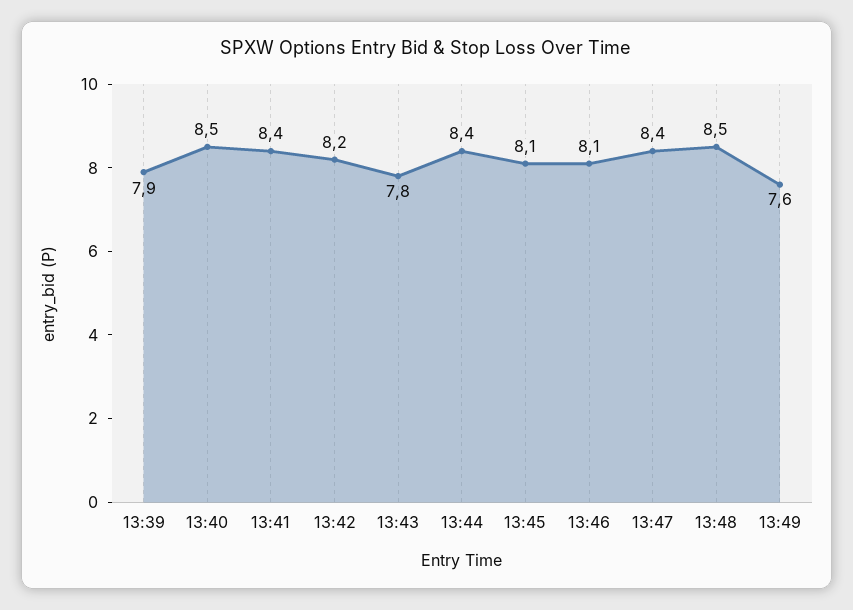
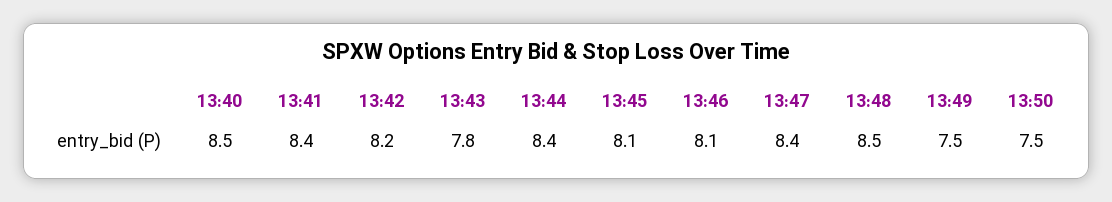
13:39: 7.9 -> none
13:49: 7.6 -> 7.5
13:50: none -> 7.5

